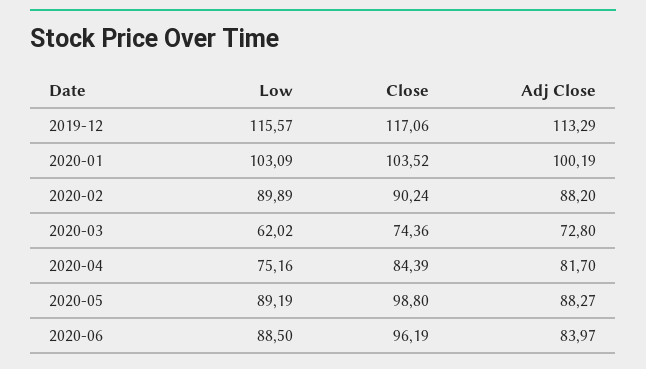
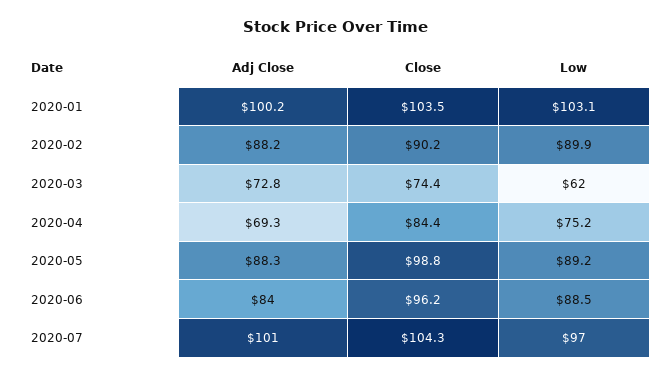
Low, 2019-12: 115.57 -> none
Close, 2019-12: 117.06 -> none
Adj Close, 2019-12: 113.29 -> none
Adj Close, 2020-04: 81.7 -> 69.3
Adj Close, 2020-07: none -> 101
Close, 2020-07: none -> 104.3
Low, 2020-07: none -> 97

